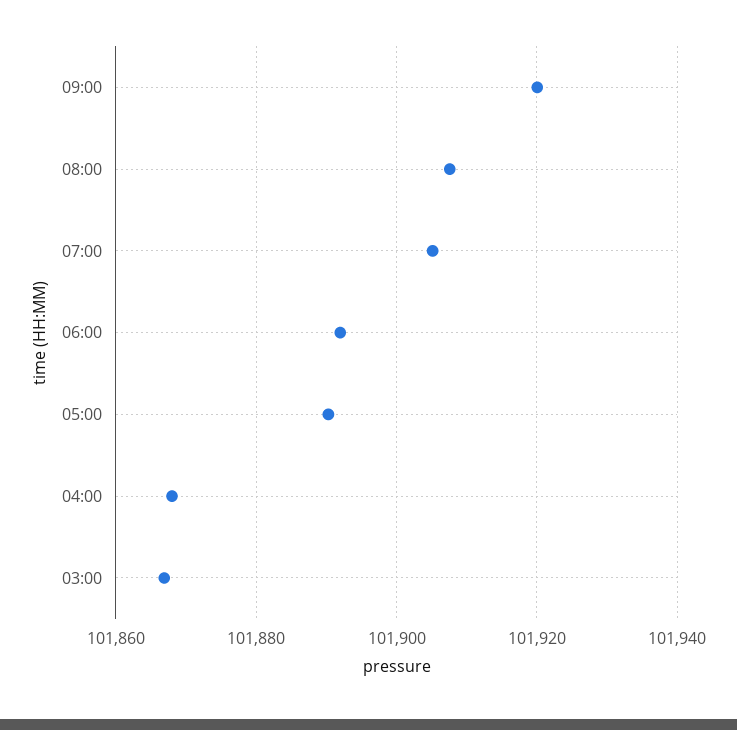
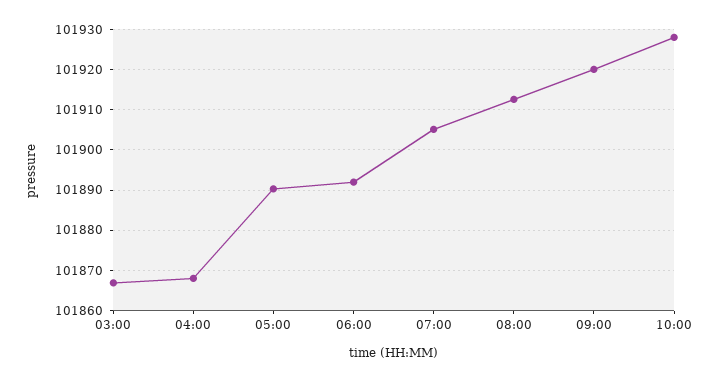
08:00: 101908 -> 101912
10:00: none -> 101928

